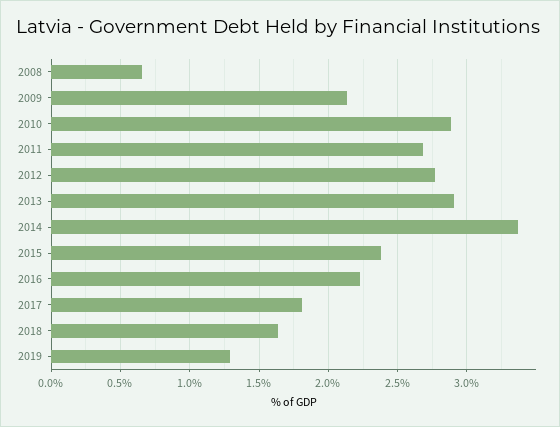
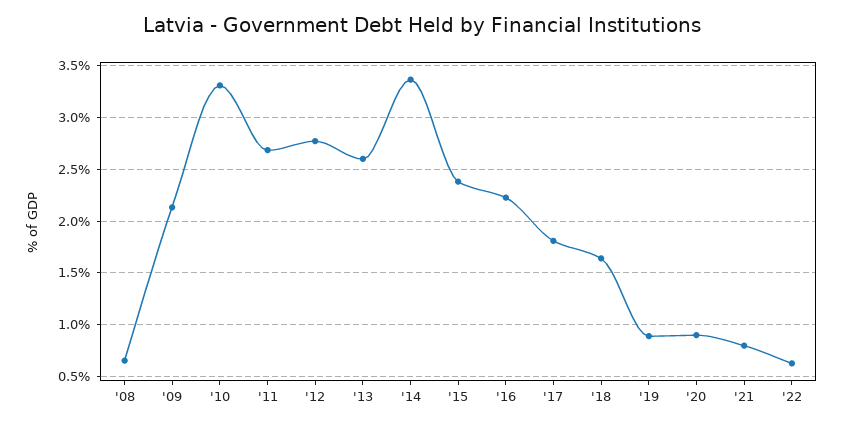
2010: 2.9 -> 3.3
2013: 2.9 -> 2.6
2019: 1.3 -> 0.9
'20: none -> 0.9
'21: none -> 0.8
'22: none -> 0.6

